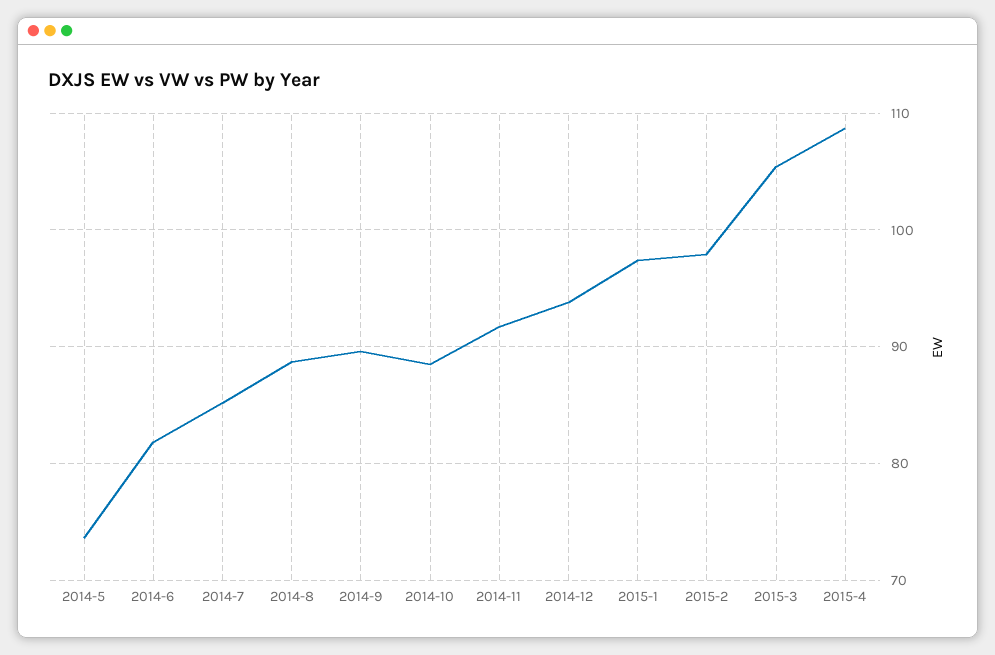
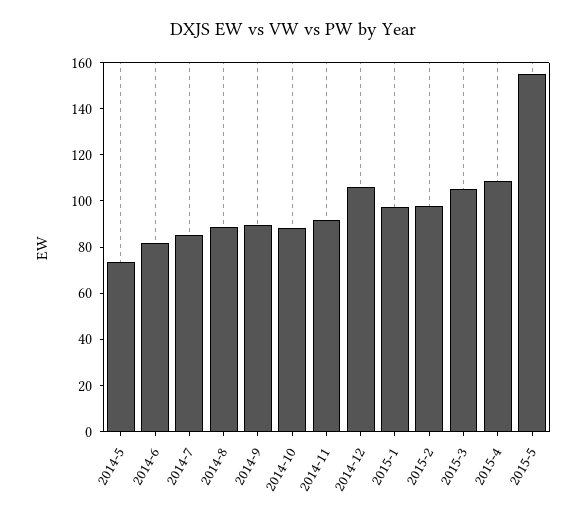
2014-12: 94 -> 105
2015-5: none -> 155

